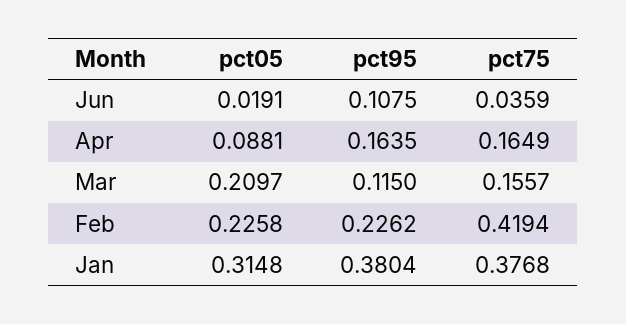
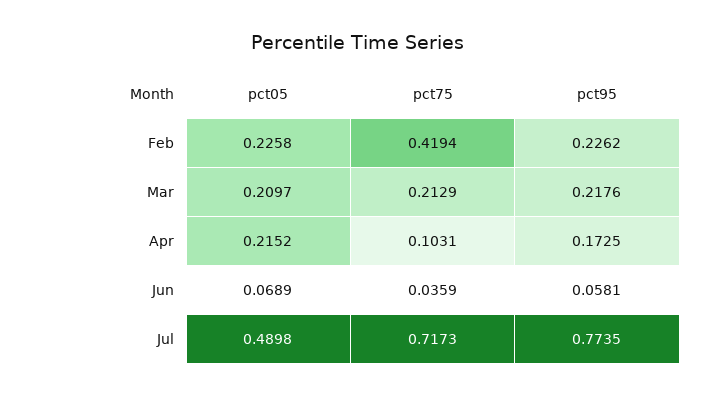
pct05, Jun: 0.0191 -> 0.0689
pct95, Jun: 0.1075 -> 0.0581
pct05, Apr: 0.0881 -> 0.2152
pct95, Apr: 0.1635 -> 0.1725
pct75, Apr: 0.1649 -> 0.1031
pct95, Mar: 0.115 -> 0.2176
pct75, Mar: 0.1557 -> 0.2129
pct05, Jan: 0.3148 -> none
pct95, Jan: 0.3804 -> none
pct75, Jan: 0.3768 -> none
pct05, Jul: none -> 0.4898
pct75, Jul: none -> 0.7173
pct95, Jul: none -> 0.7735

